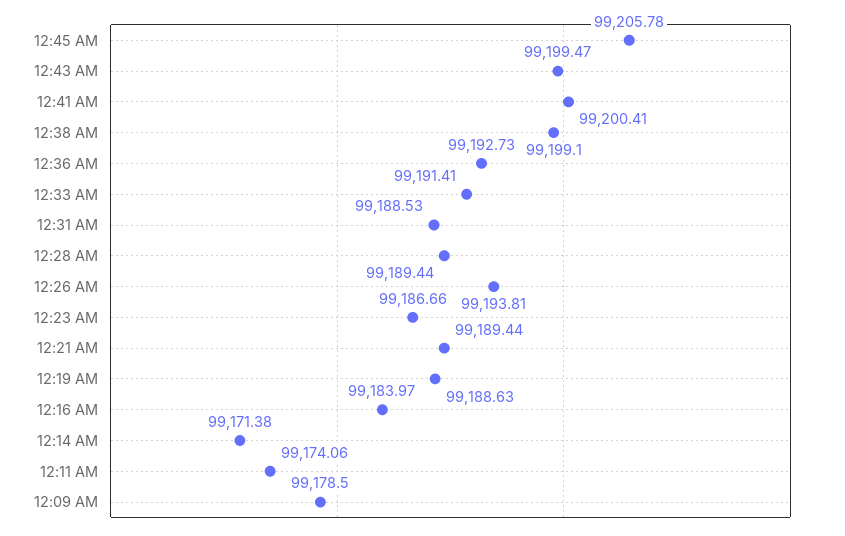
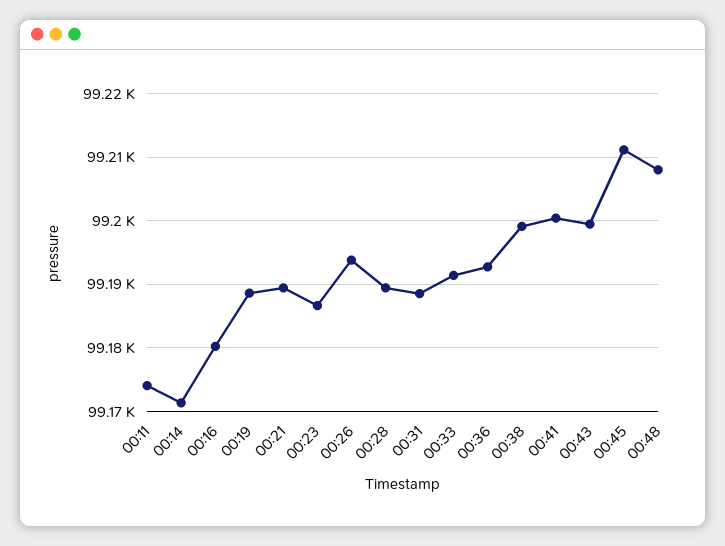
12:45 AM: 99205.78 -> 99211
12:16 AM: 99183.97 -> 99180
12:09 AM: 99178.5 -> none
00:48: none -> 99208

